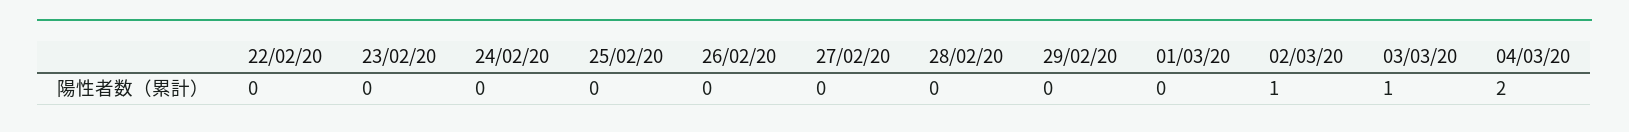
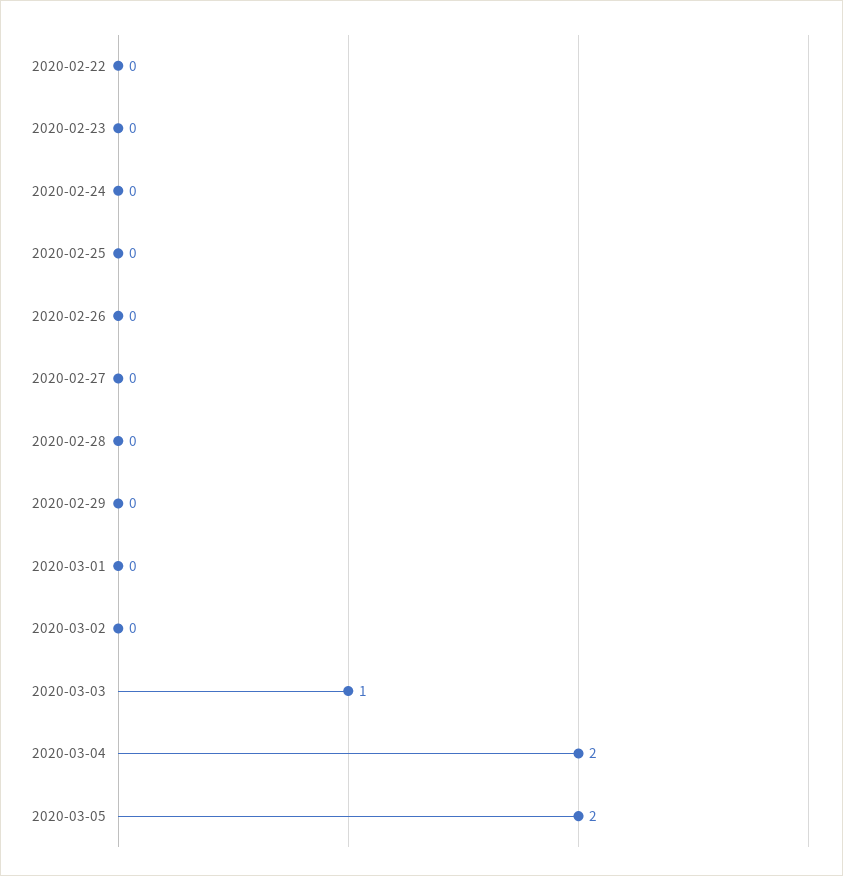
02/03/20: 1 -> 0
2020-03-05: none -> 2

